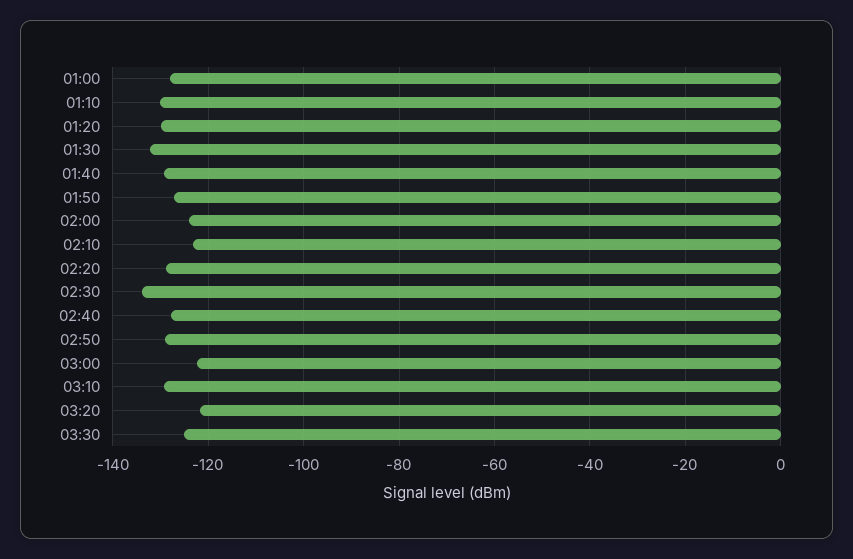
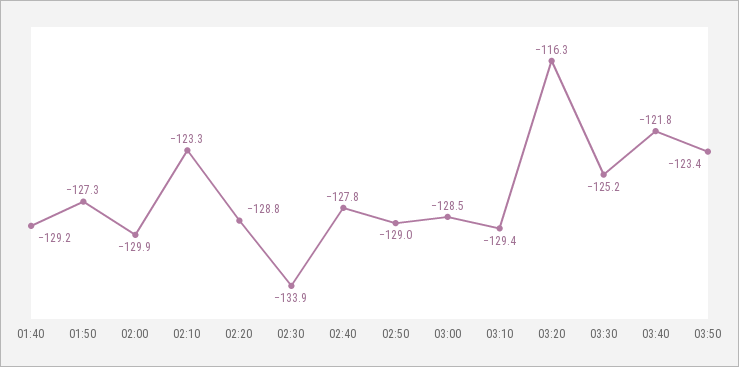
01:00: -128 -> none
01:10: -130 -> none
01:20: -130 -> none
01:30: -132 -> none
02:00: -124 -> -129.9
03:00: -122 -> -128.5
03:20: -122 -> -116.3
03:40: none -> -121.8
03:50: none -> -123.4

